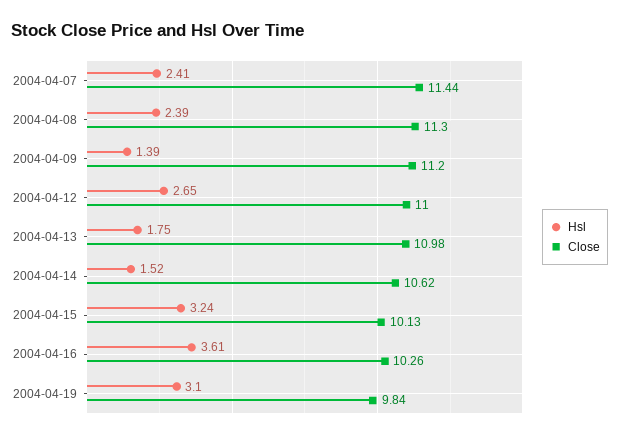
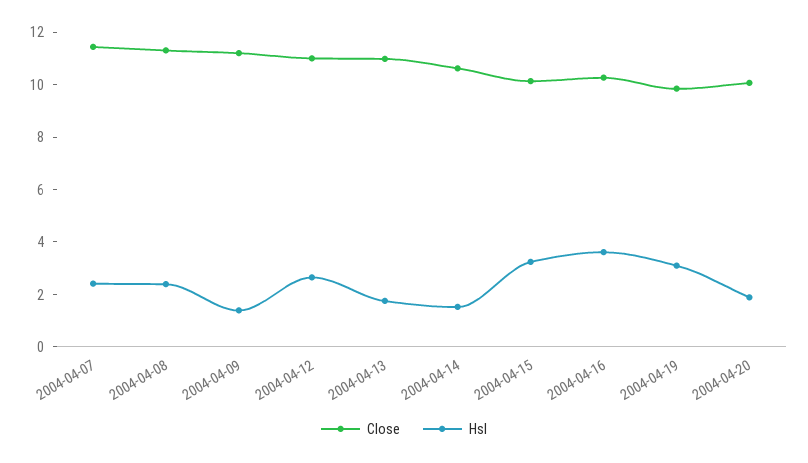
Close, 2004-04-20: none -> 10
Hsl, 2004-04-20: none -> 2

